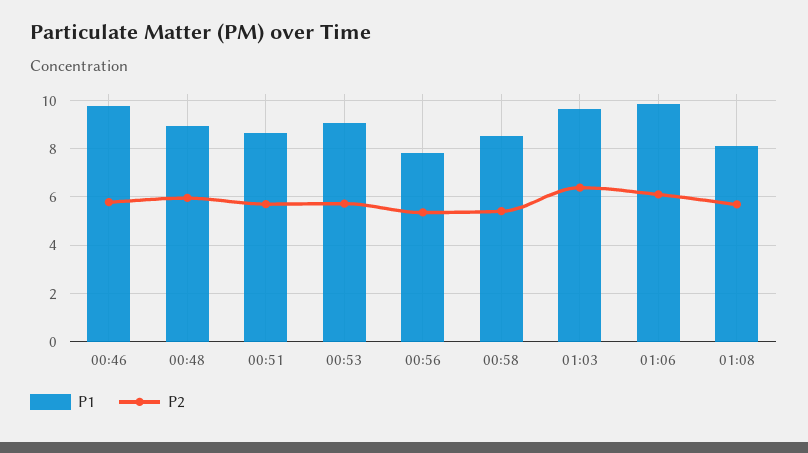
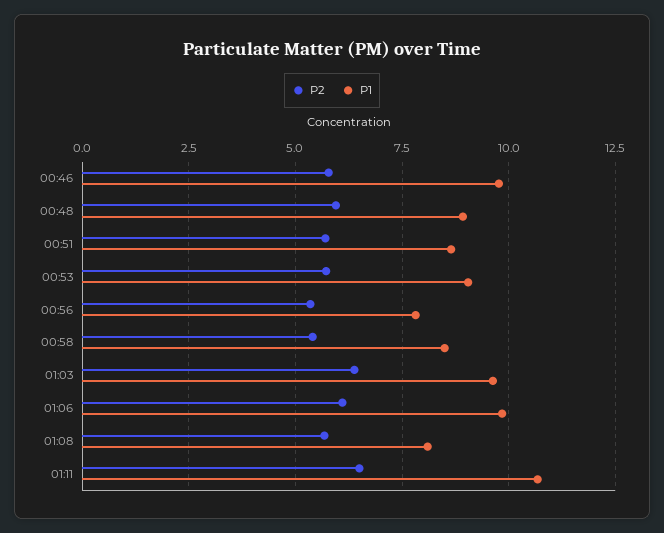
P2, 01:11: none -> 6.5
P1, 01:11: none -> 10.75

